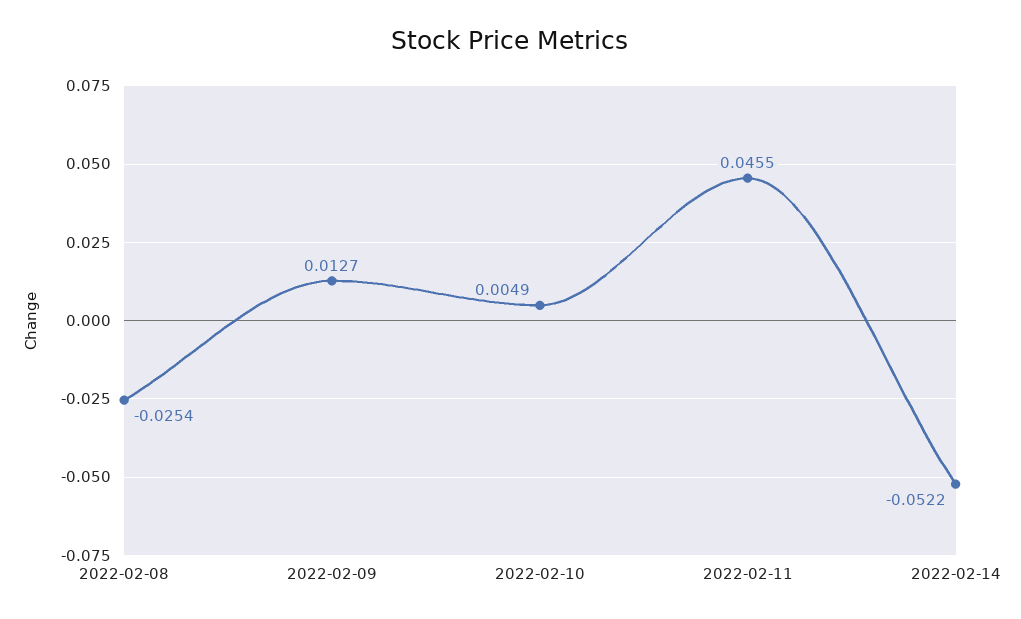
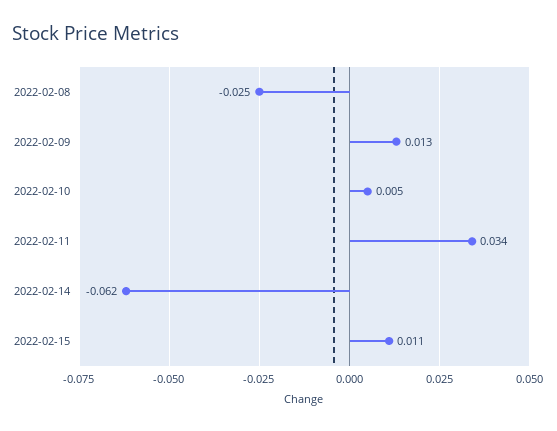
2022-02-11: 0.0455 -> 0.034
2022-02-14: -0.0522 -> -0.062
2022-02-15: none -> 0.011

